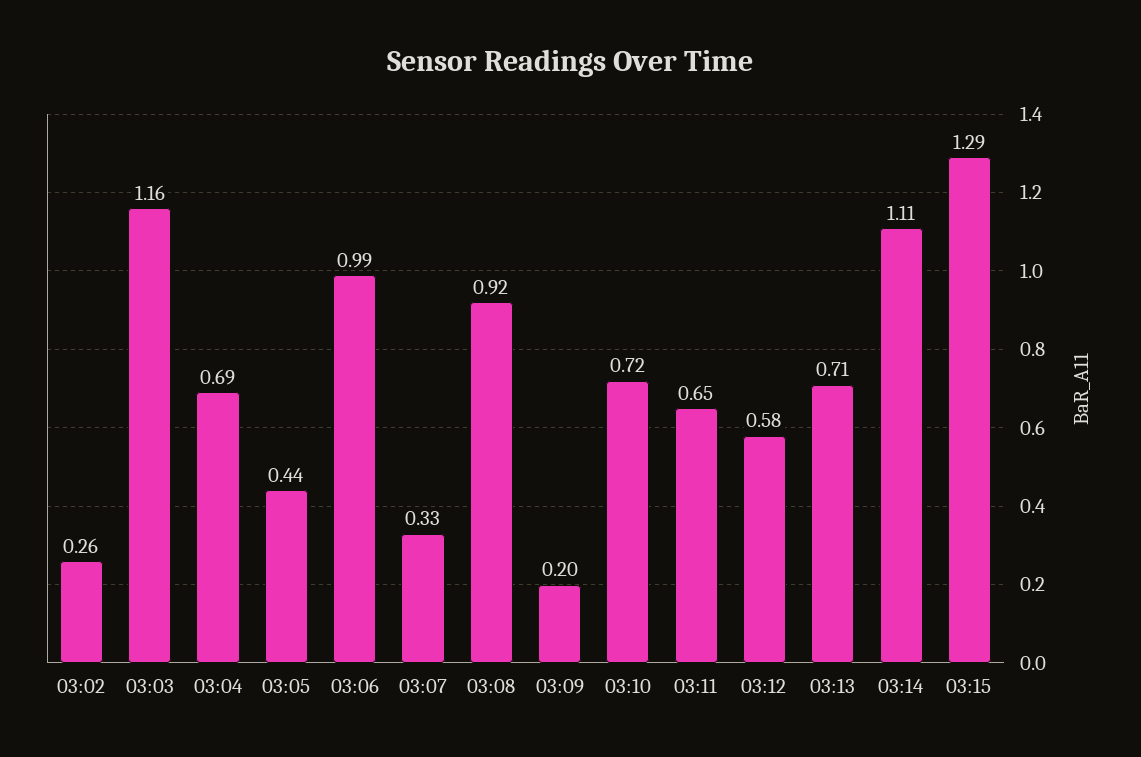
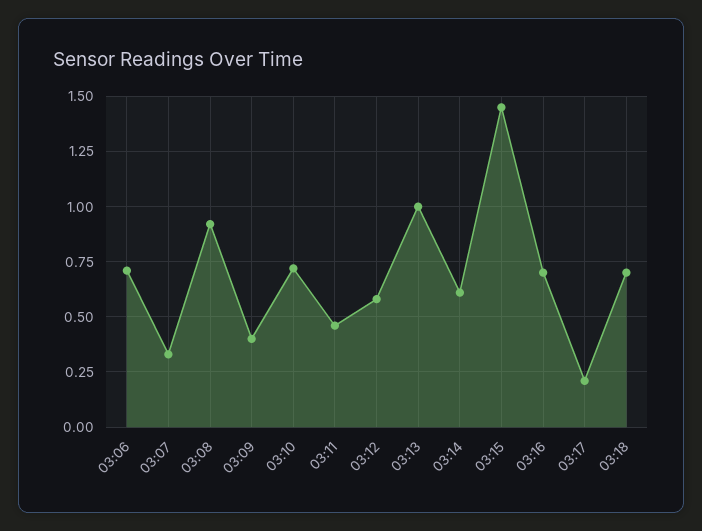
03:02: 0.26 -> none
03:03: 1.16 -> none
03:04: 0.69 -> none
03:05: 0.44 -> none
03:06: 0.99 -> 0.7
03:09: 0.2 -> 0.4
03:11: 0.65 -> 0.45
03:13: 0.71 -> 1
03:14: 1.11 -> 0.6
03:15: 1.29 -> 1.45
03:16: none -> 0.7
03:17: none -> 0.2
03:18: none -> 0.7

